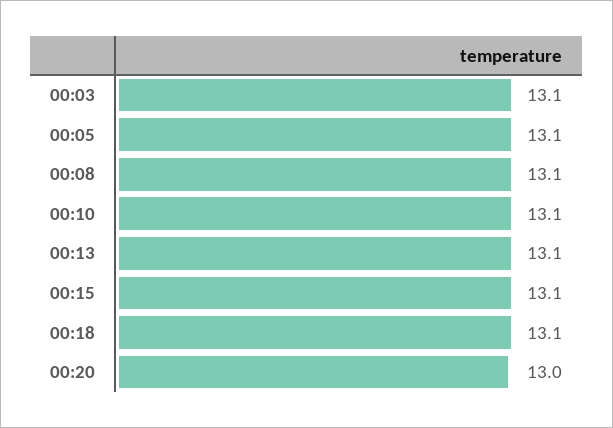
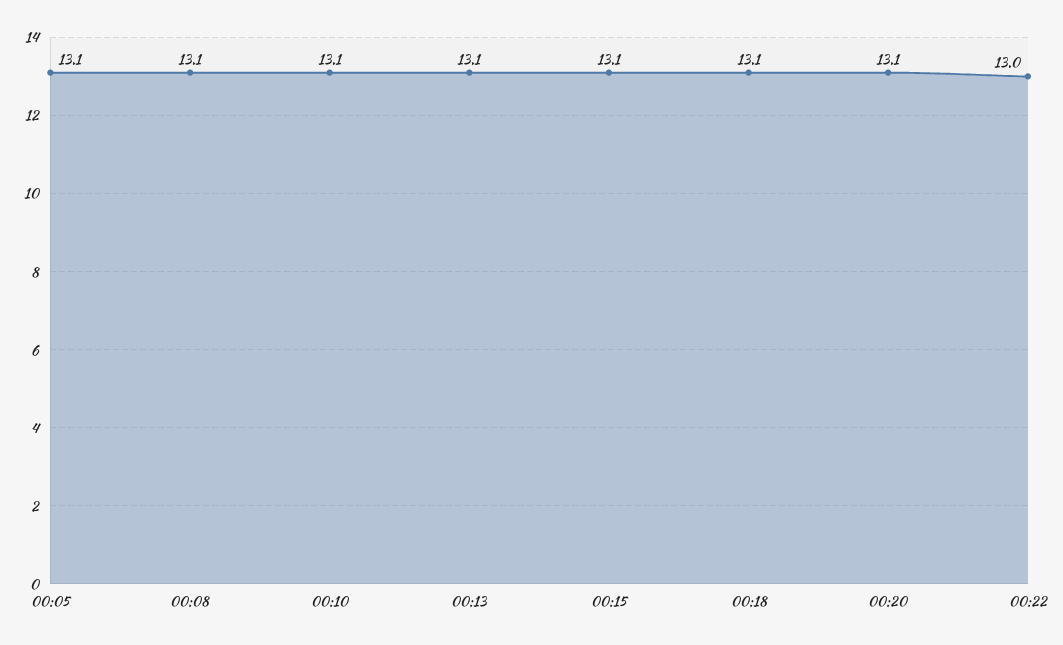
00:03: 13.1 -> none
00:20: 13 -> 13.1
00:22: none -> 13

